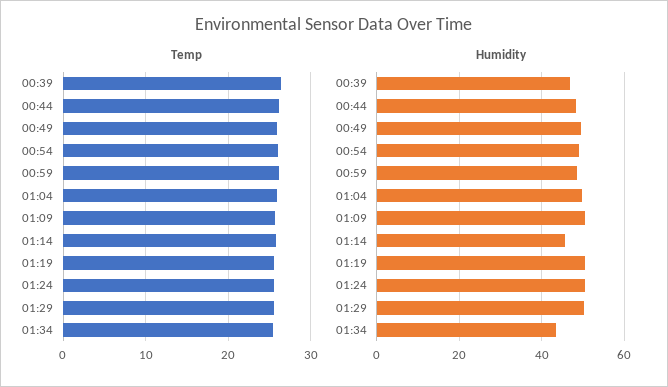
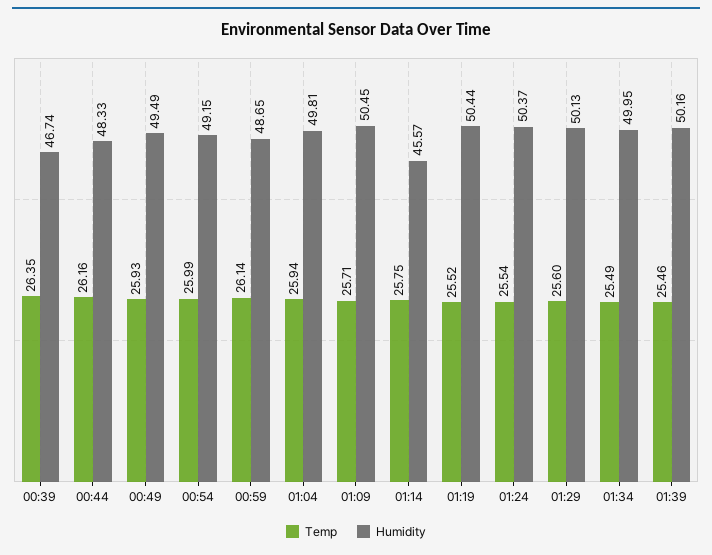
Humidity, 01:34: 44 -> 49.95
Temp, 01:39: none -> 25.46
Humidity, 01:39: none -> 50.16

